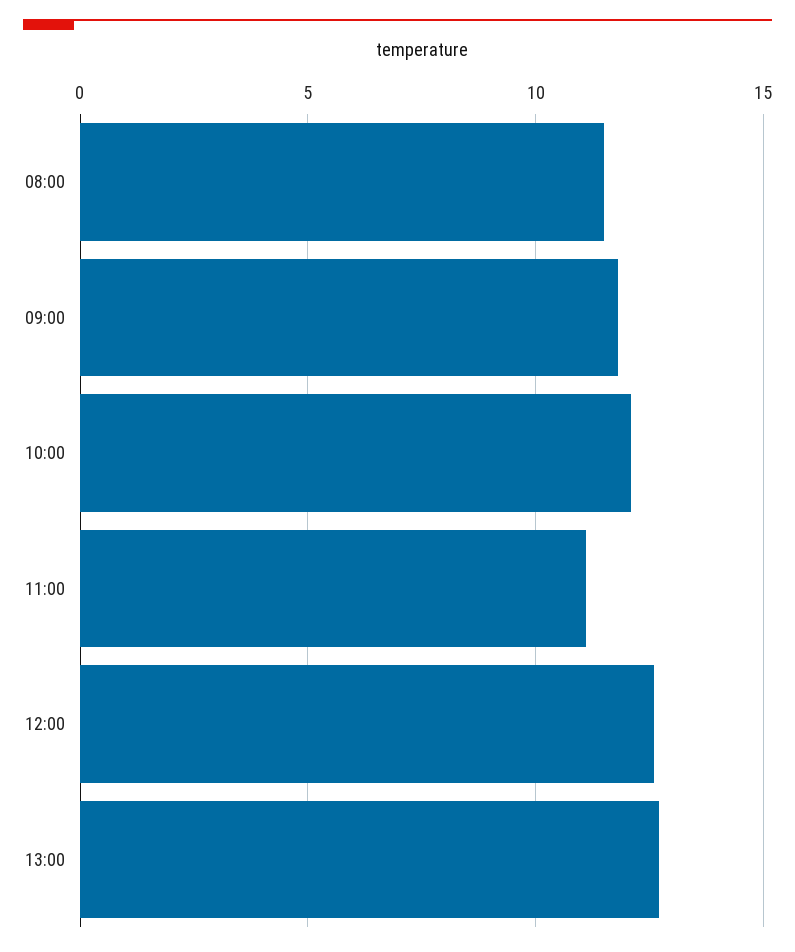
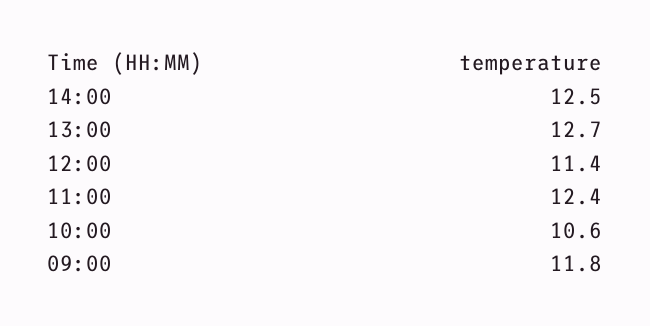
08:00: 11.5 -> none
10:00: 12 -> 10.6
11:00: 11 -> 12.4
12:00: 12.5 -> 11.4
14:00: none -> 12.5

